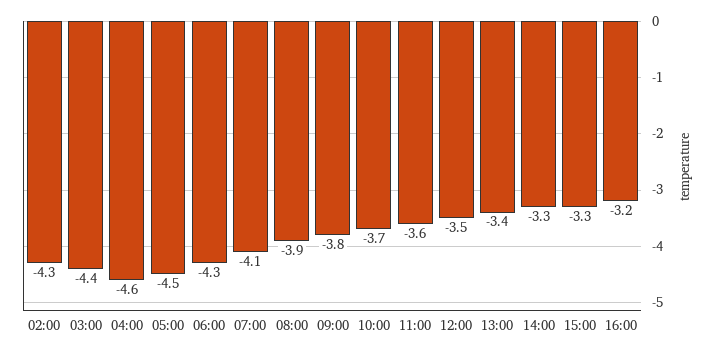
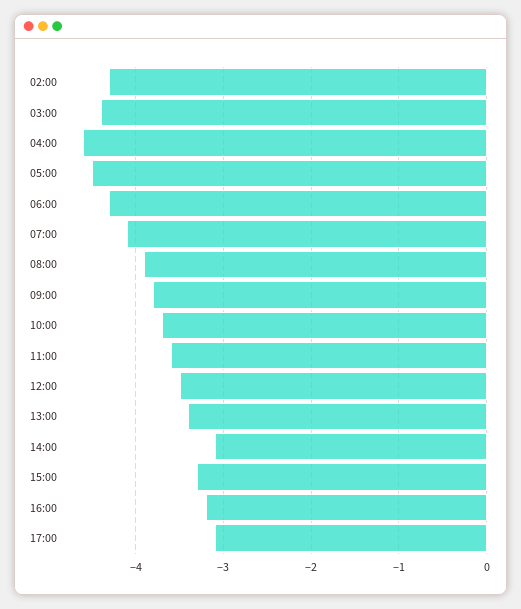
14:00: -3.3 -> -3.1
17:00: none -> -3.1

